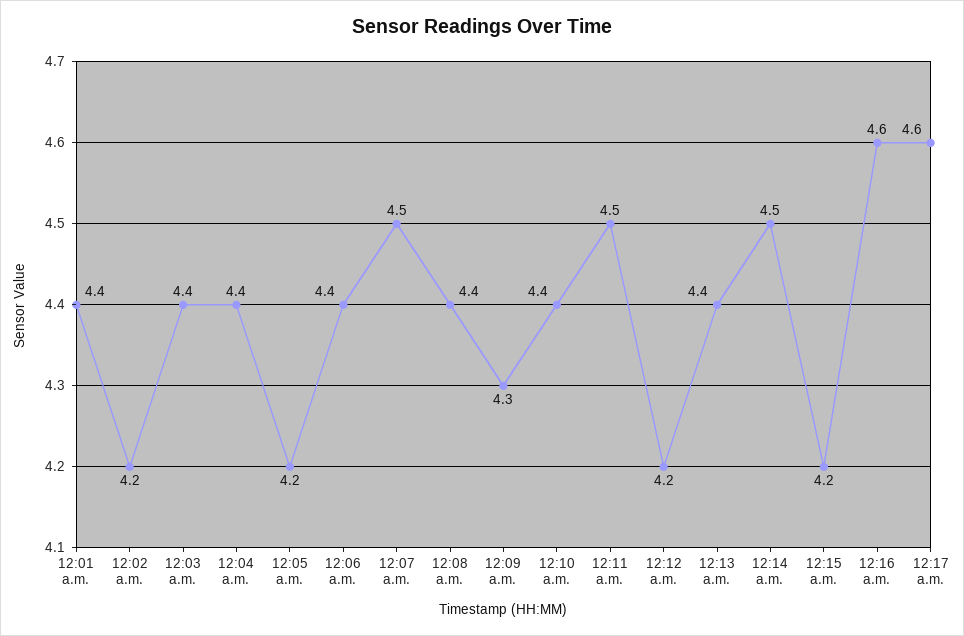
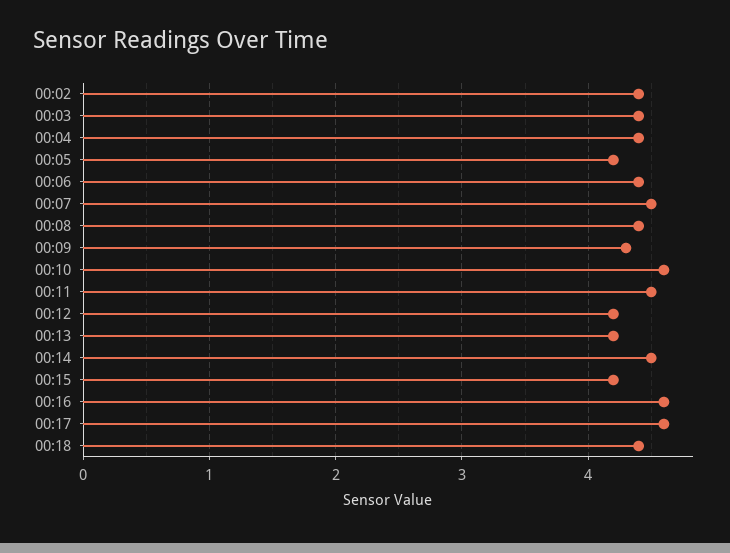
12:01 a.m.: 4.4 -> none
12:02 a.m.: 4.2 -> 4.4
12:10 a.m.: 4.4 -> 4.6
12:13 a.m.: 4.4 -> 4.2
00:18: none -> 4.4

